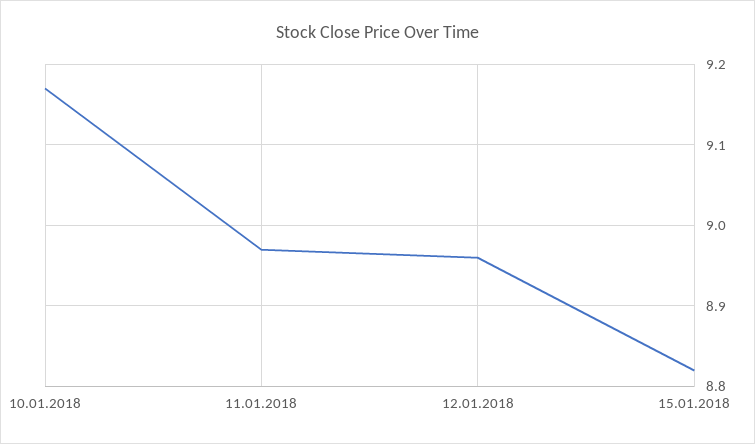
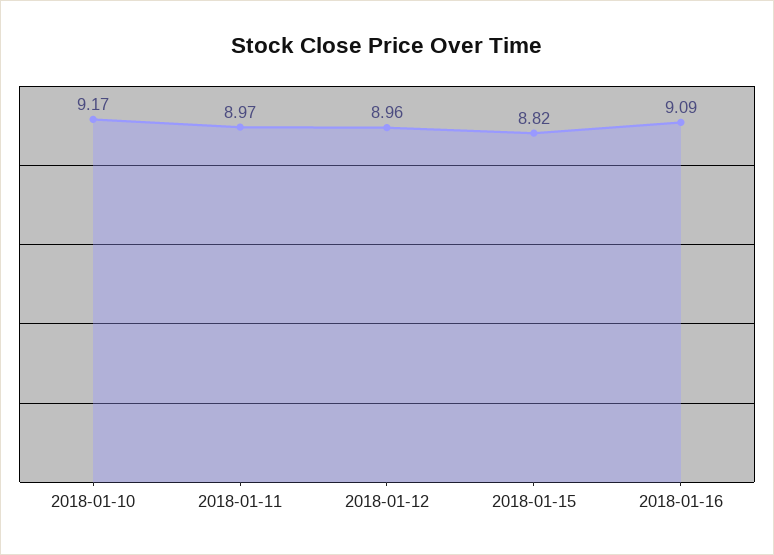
2018-01-16: none -> 9.09

